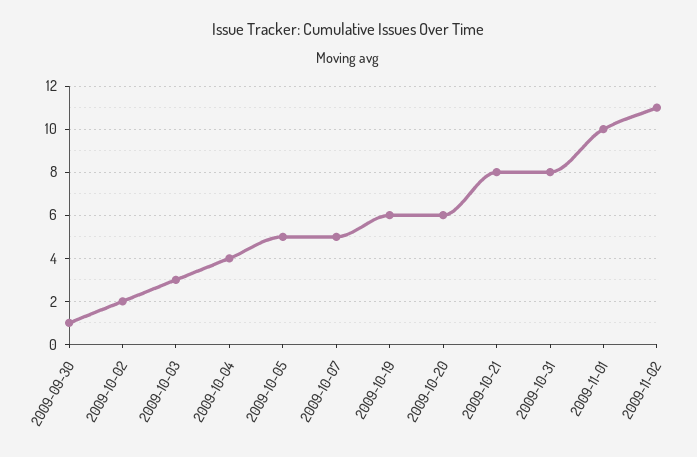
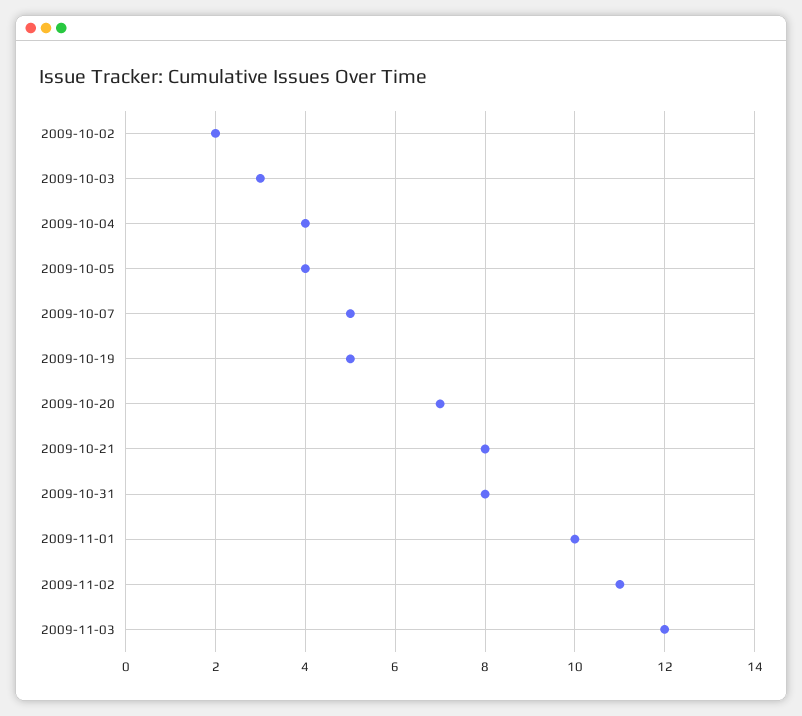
2009-09-30: 1 -> none
2009-10-05: 5 -> 4
2009-10-19: 6 -> 5
2009-10-20: 6 -> 7
2009-11-03: none -> 12

